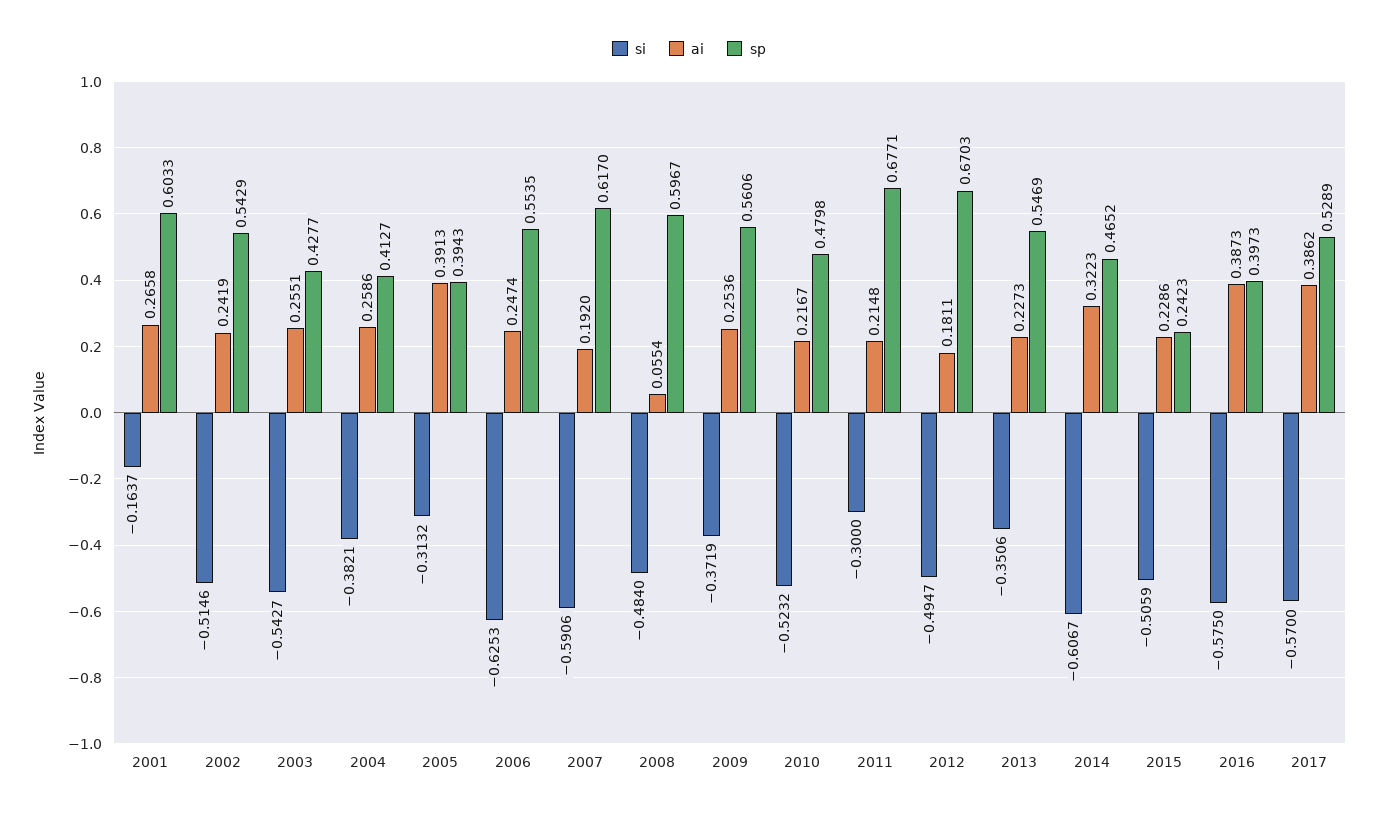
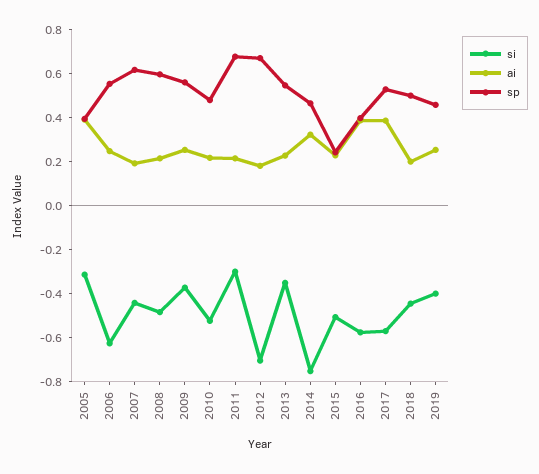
si, 2001: -0.1637 -> none
ai, 2001: 0.2658 -> none
sp, 2001: 0.6033 -> none
si, 2002: -0.5146 -> none
ai, 2002: 0.2419 -> none
sp, 2002: 0.5429 -> none
si, 2003: -0.5427 -> none
ai, 2003: 0.2551 -> none
sp, 2003: 0.4277 -> none
si, 2004: -0.3821 -> none
ai, 2004: 0.2586 -> none
sp, 2004: 0.4127 -> none
si, 2007: -0.5906 -> -0.45
ai, 2008: 0.0554 -> 0.2
si, 2012: -0.4947 -> -0.7
si, 2014: -0.6067 -> -0.75
si, 2018: none -> -0.45
ai, 2018: none -> 0.2
sp, 2018: none -> 0.5
si, 2019: none -> -0.4
ai, 2019: none -> 0.25
sp, 2019: none -> 0.45

